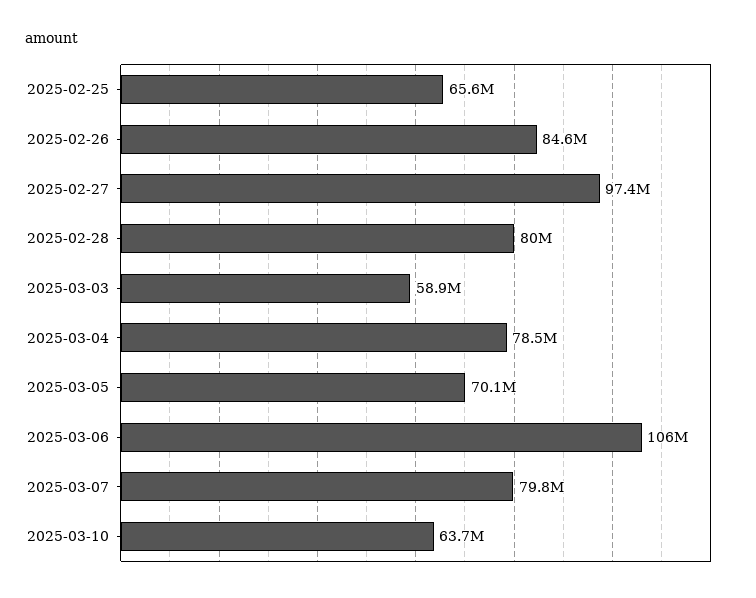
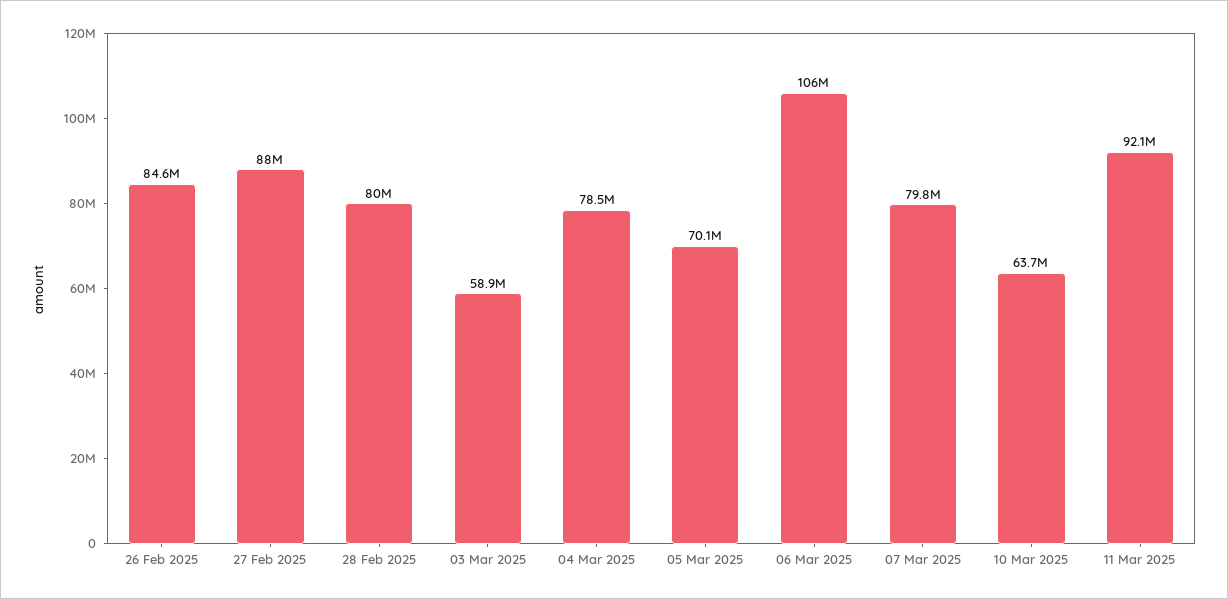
2025-02-25: 65600000 -> none
2025-02-27: 97400000 -> 88000000
11 Mar 2025: none -> 92100000

